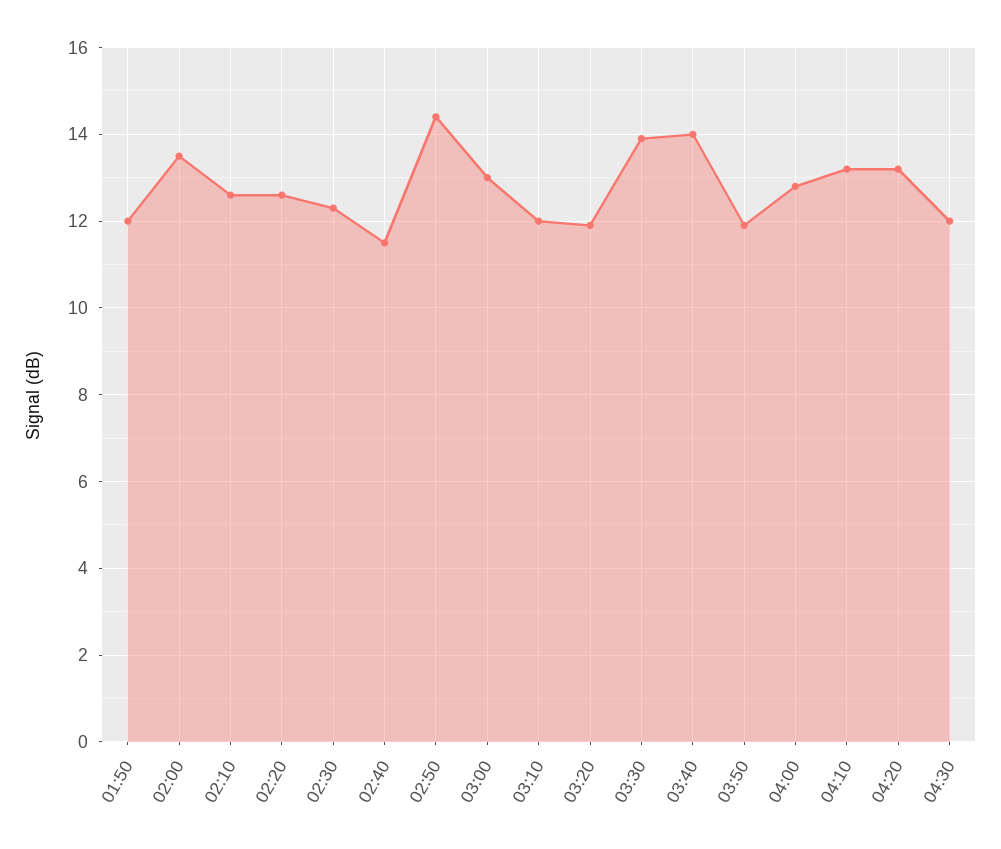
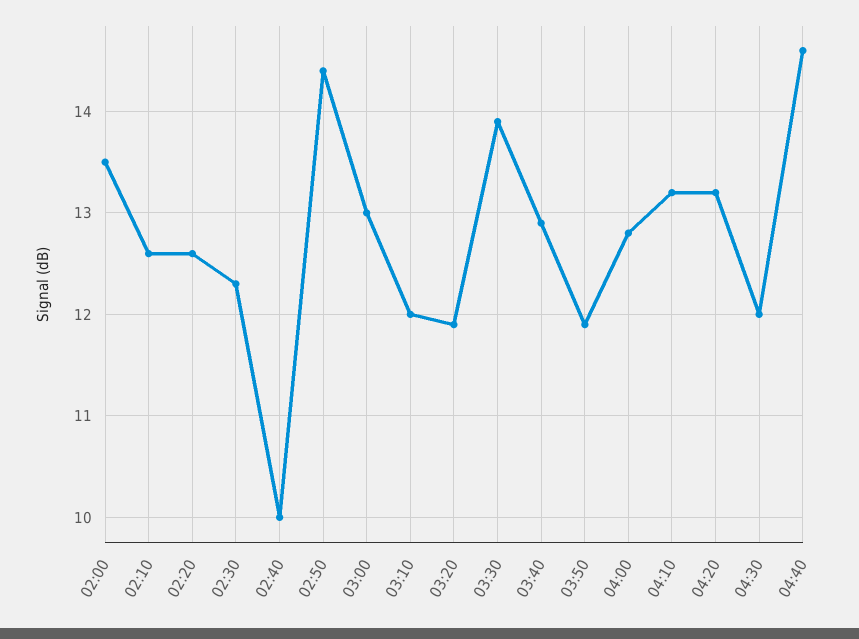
01:50: 12 -> none
02:40: 11.5 -> 10
03:40: 14 -> 12.9
04:40: none -> 14.6

